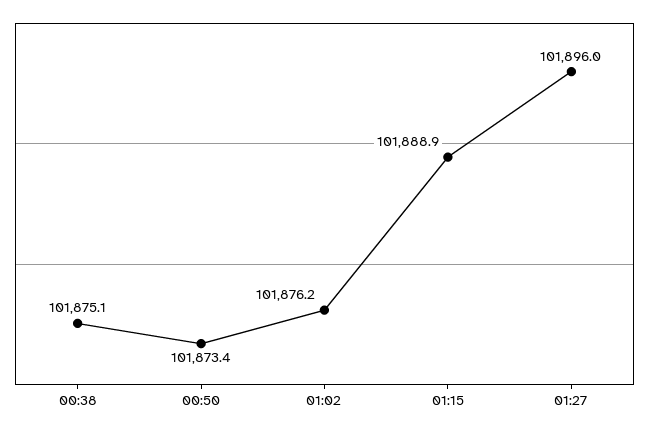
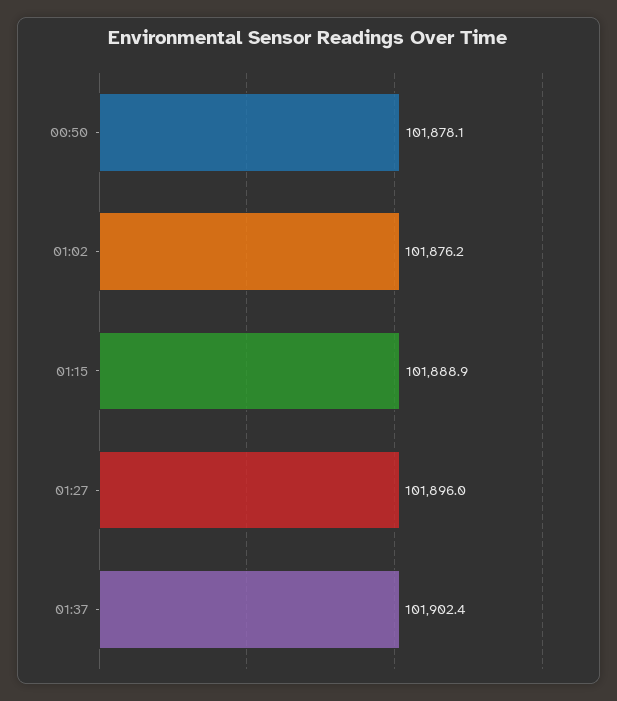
00:38: 101875.1 -> none
00:50: 101873.4 -> 101878.1
01:37: none -> 101902.4

